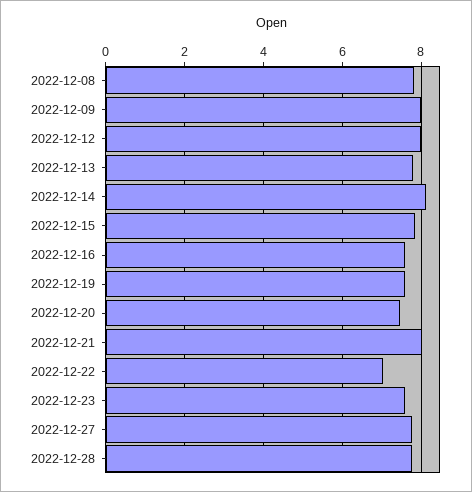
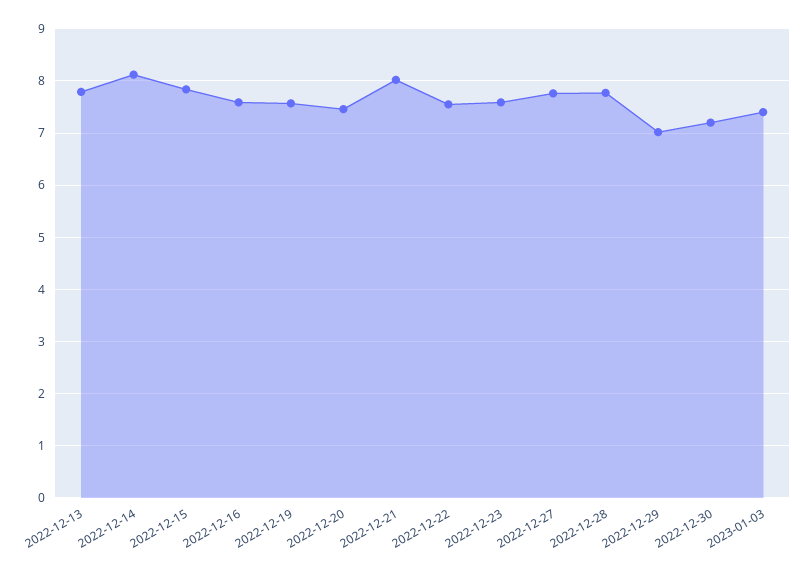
2022-12-08: 7.8 -> none
2022-12-09: 8 -> none
2022-12-12: 8 -> none
2022-12-22: 7 -> 7.6
2022-12-29: none -> 7
2022-12-30: none -> 7.2
2023-01-03: none -> 7.4

